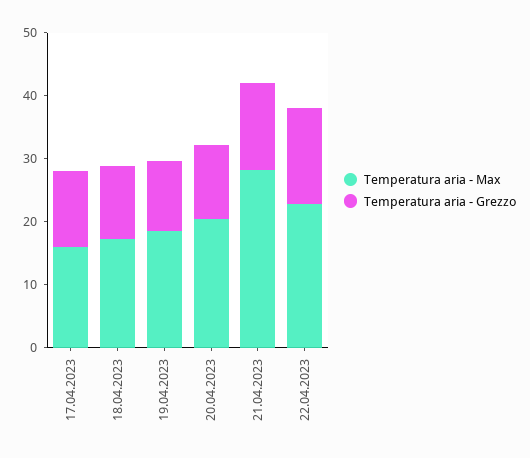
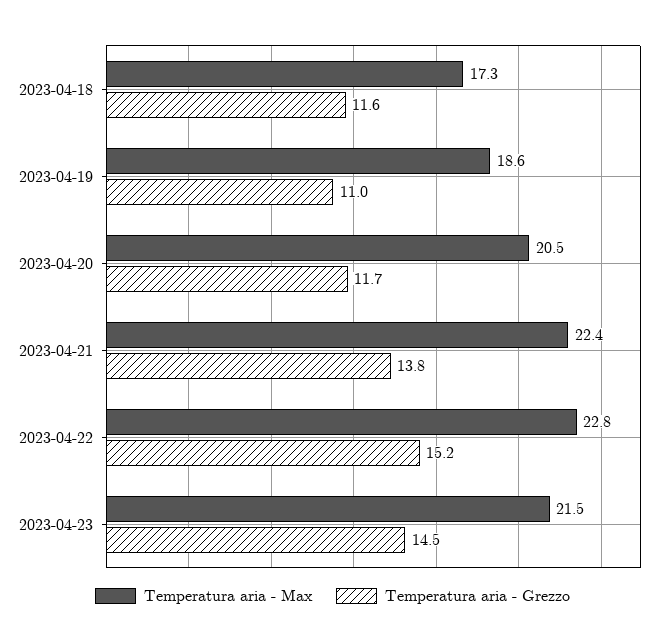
Temperatura aria - Max, 17.04.2023: 16 -> none
Temperatura aria - Grezzo, 17.04.2023: 12 -> none
Temperatura aria - Max, 21.04.2023: 28 -> 22.4
Temperatura aria - Max, 2023-04-23: none -> 21.5
Temperatura aria - Grezzo, 2023-04-23: none -> 14.5

